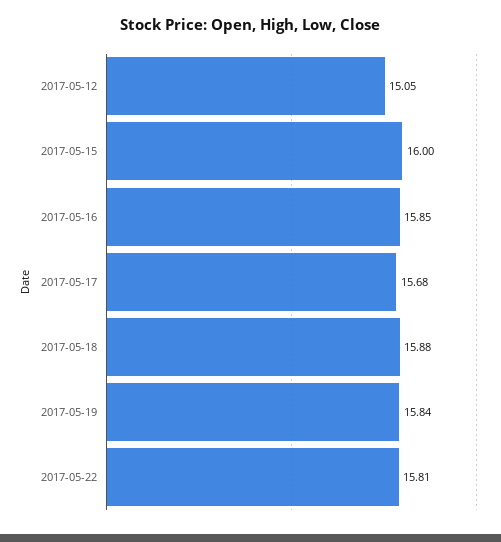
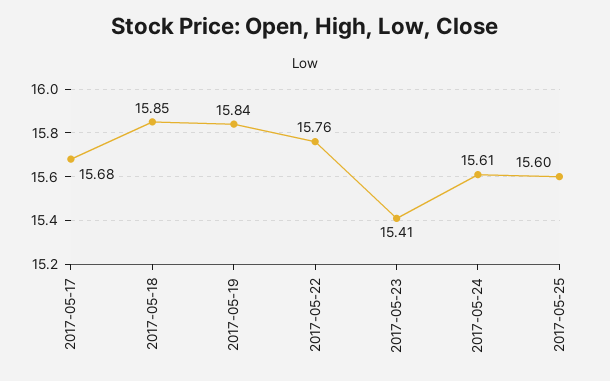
2017-05-12: 15.05 -> none
2017-05-15: 16 -> none
2017-05-16: 15.85 -> none
2017-05-18: 15.88 -> 15.85
2017-05-22: 15.81 -> 15.76
2017-05-23: none -> 15.41
2017-05-24: none -> 15.61
2017-05-25: none -> 15.6

